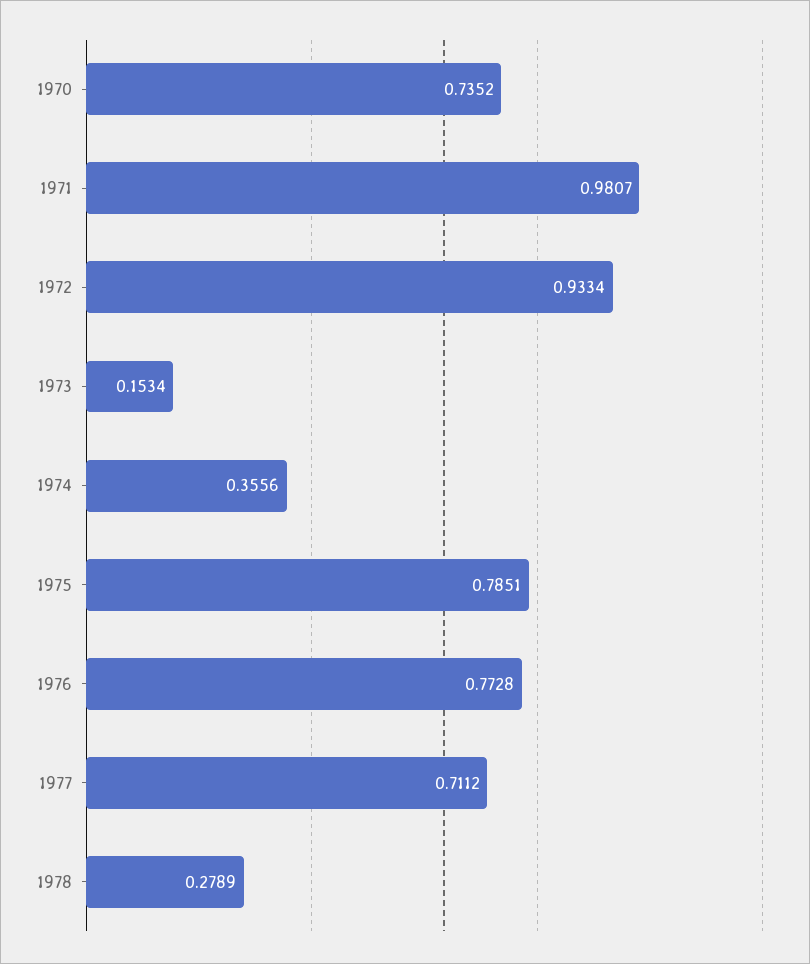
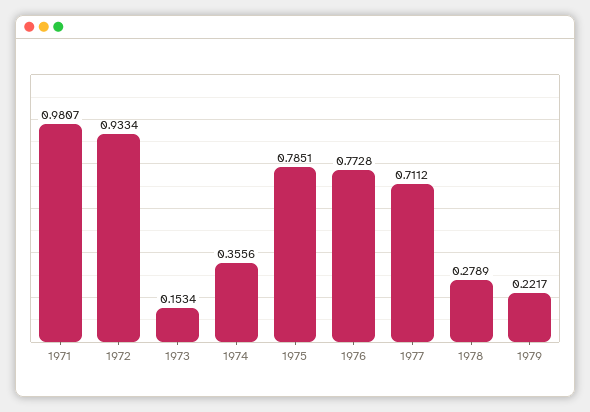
1970: 0.7352 -> none
1979: none -> 0.2217

